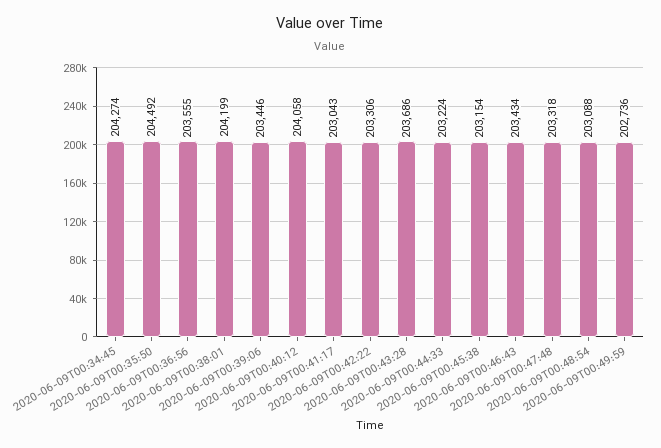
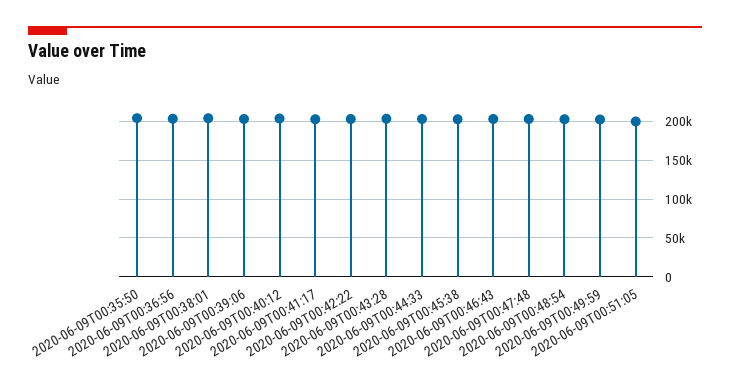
2020-06-09T00:34:45: 204274 -> none
2020-06-09T00:51:05: none -> 200000

